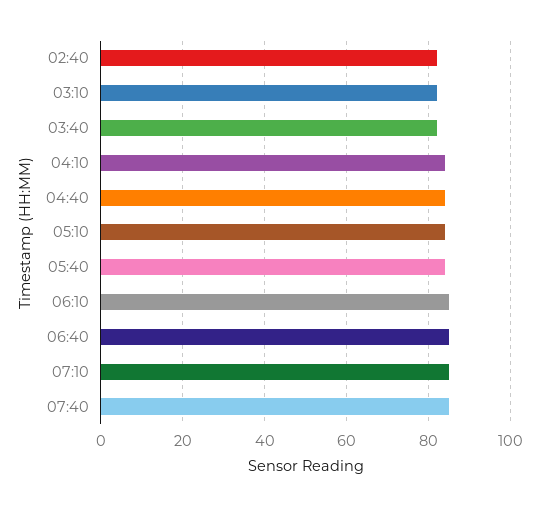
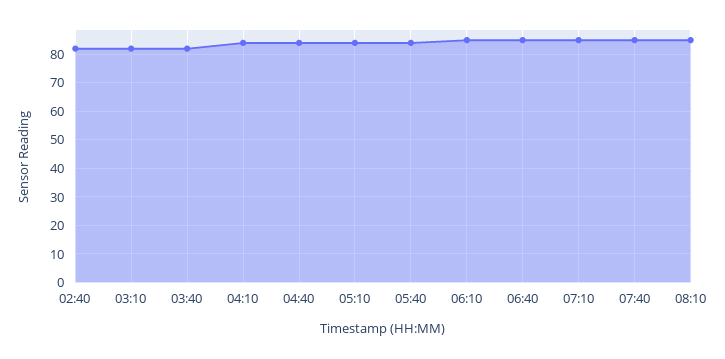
08:10: none -> 85

